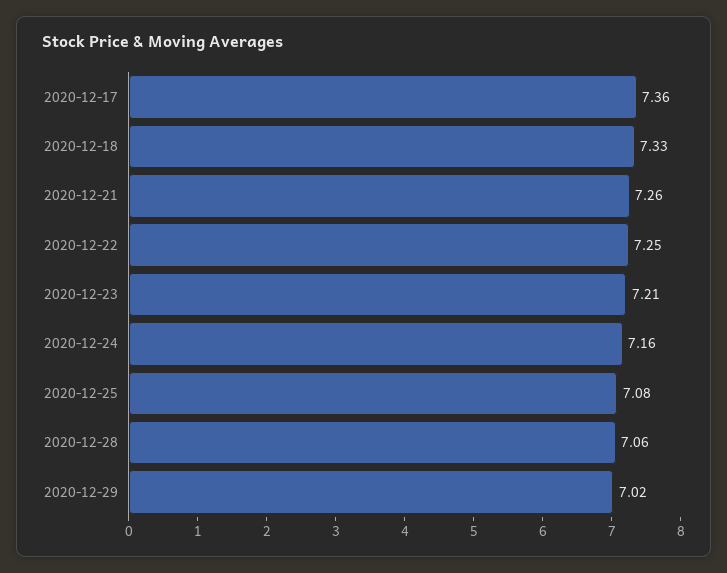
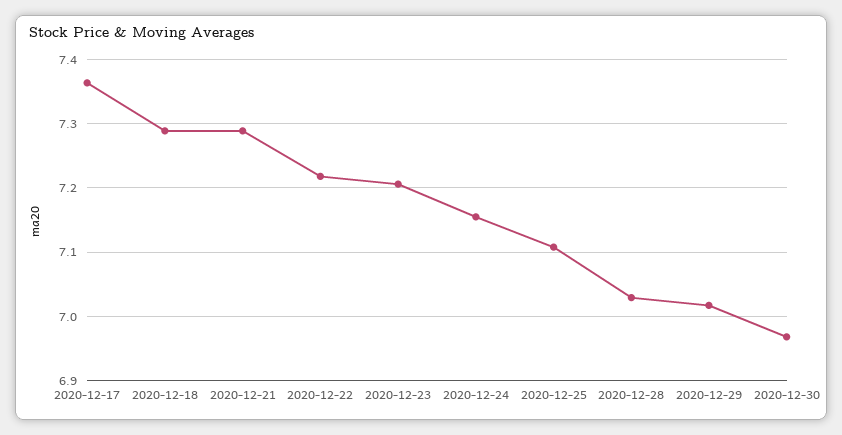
2020-12-18: 7.33 -> 7.29
2020-12-21: 7.26 -> 7.29
2020-12-22: 7.25 -> 7.22
2020-12-25: 7.08 -> 7.11
2020-12-28: 7.06 -> 7.03
2020-12-30: none -> 6.97

